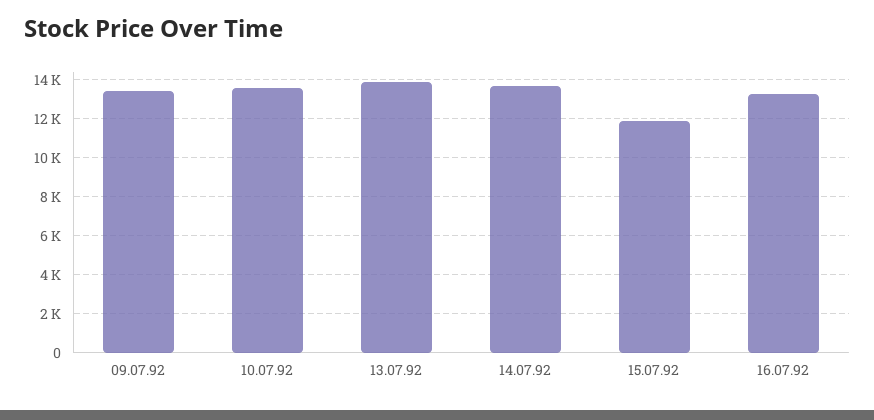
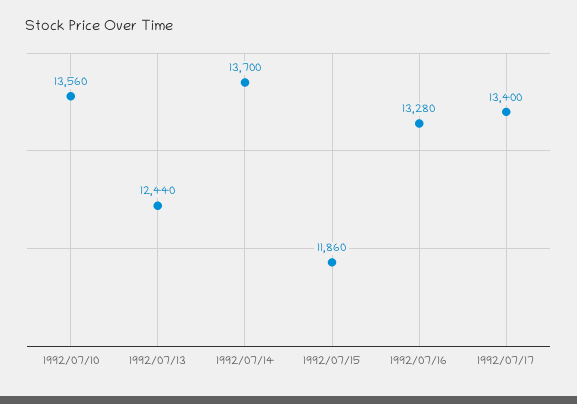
09.07.92: 13500 -> none
13.07.92: 14000 -> 12440
1992/07/17: none -> 13400

